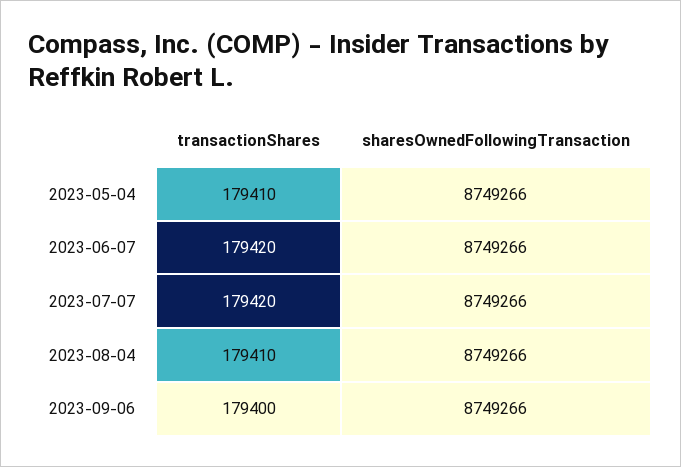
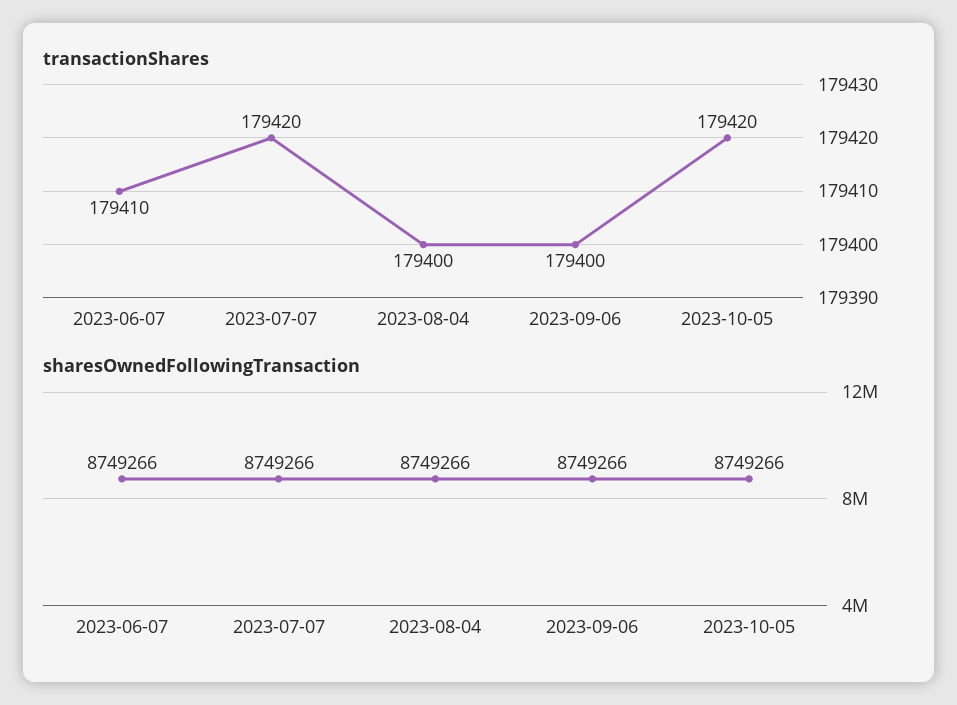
transactionShares, 2023-05-04: 179410 -> none
sharesOwnedFollowingTransaction, 2023-05-04: 8749266 -> none
transactionShares, 2023-06-07: 179420 -> 179410
transactionShares, 2023-08-04: 179410 -> 179400
transactionShares, 2023-10-05: none -> 179420
sharesOwnedFollowingTransaction, 2023-10-05: none -> 8749266

